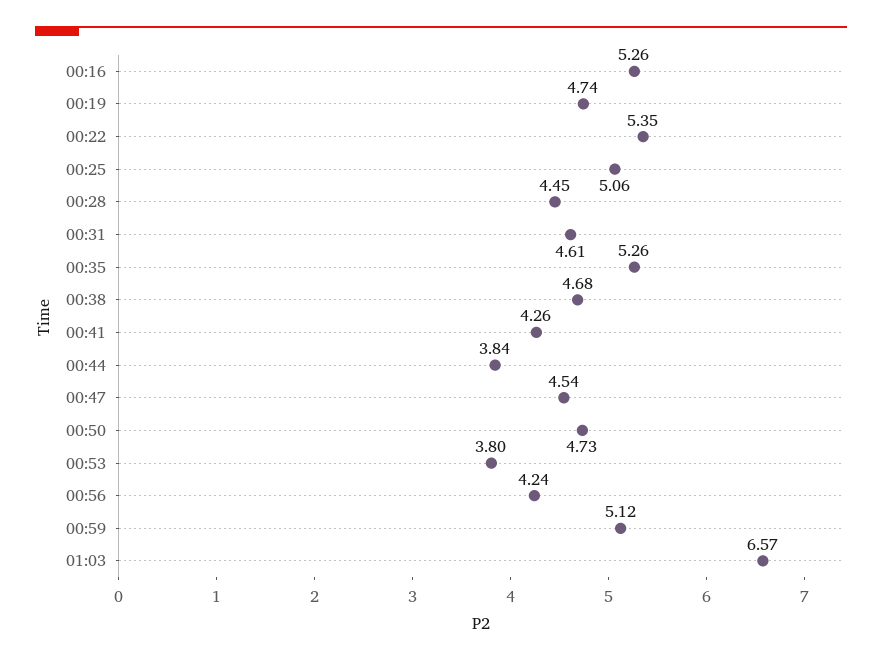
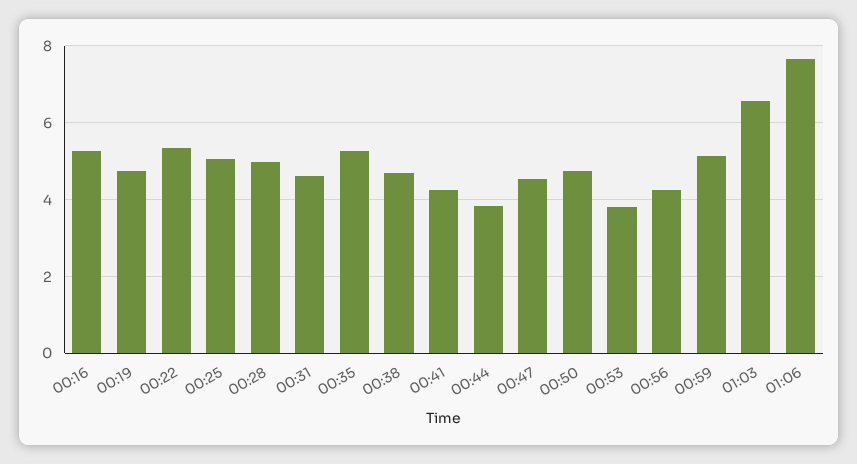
00:28: 4.45 -> 5
01:06: none -> 7.6

